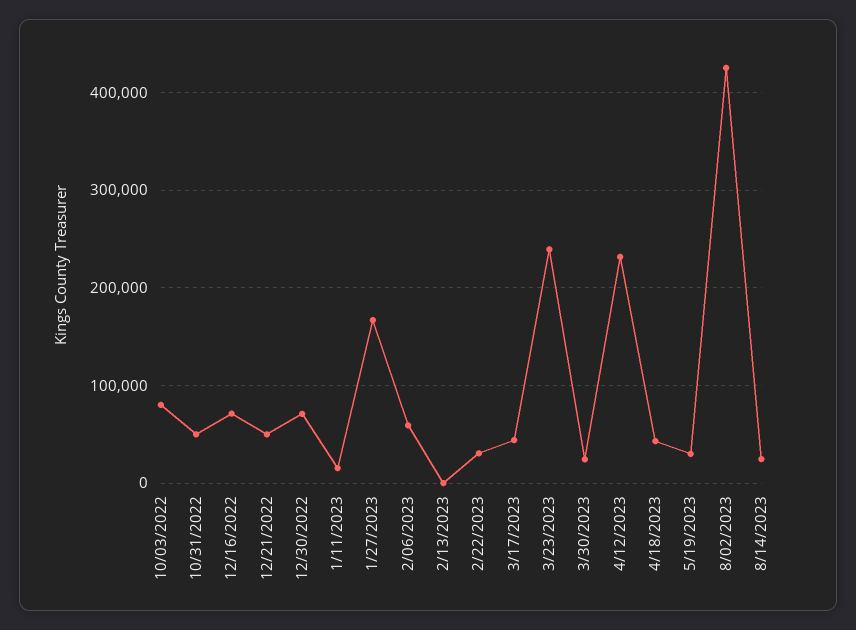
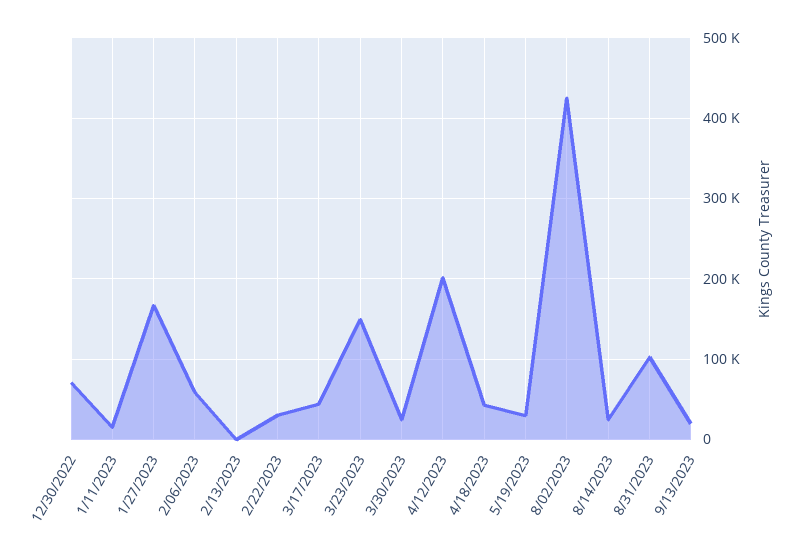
10/03/2022: 80000 -> none
10/31/2022: 50000 -> none
12/16/2022: 70000 -> none
12/21/2022: 50000 -> none
3/23/2023: 240000 -> 150000
4/12/2023: 230000 -> 200000
8/31/2023: none -> 100000
9/13/2023: none -> 20000

